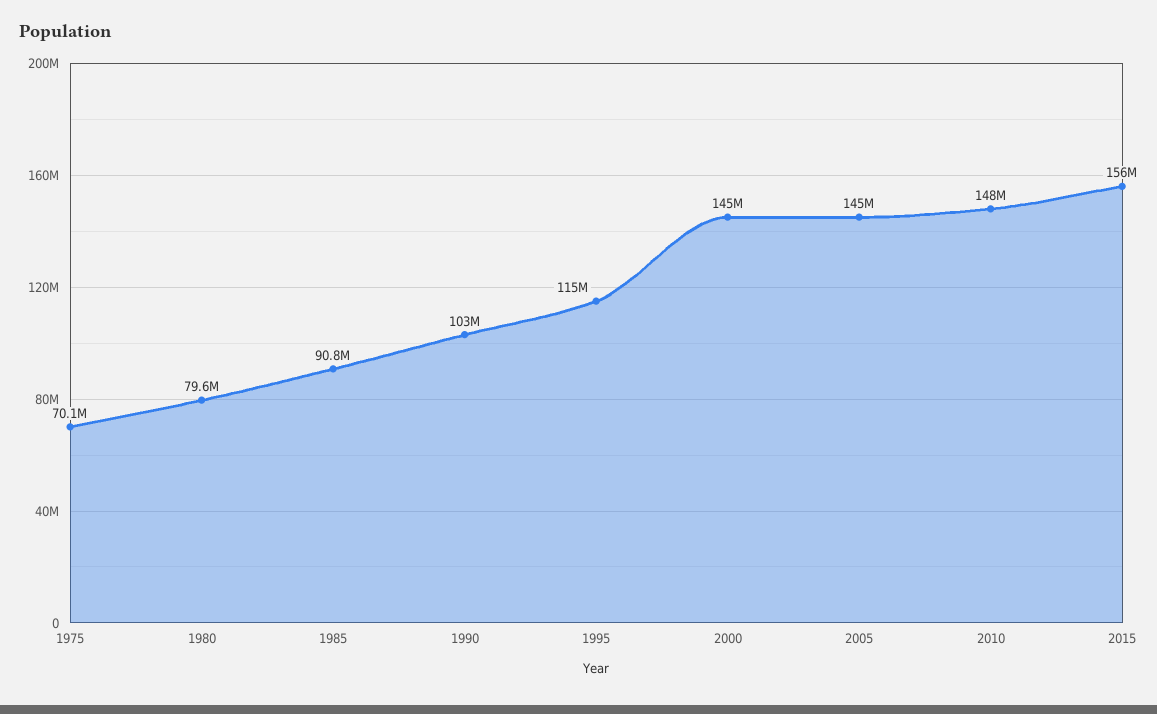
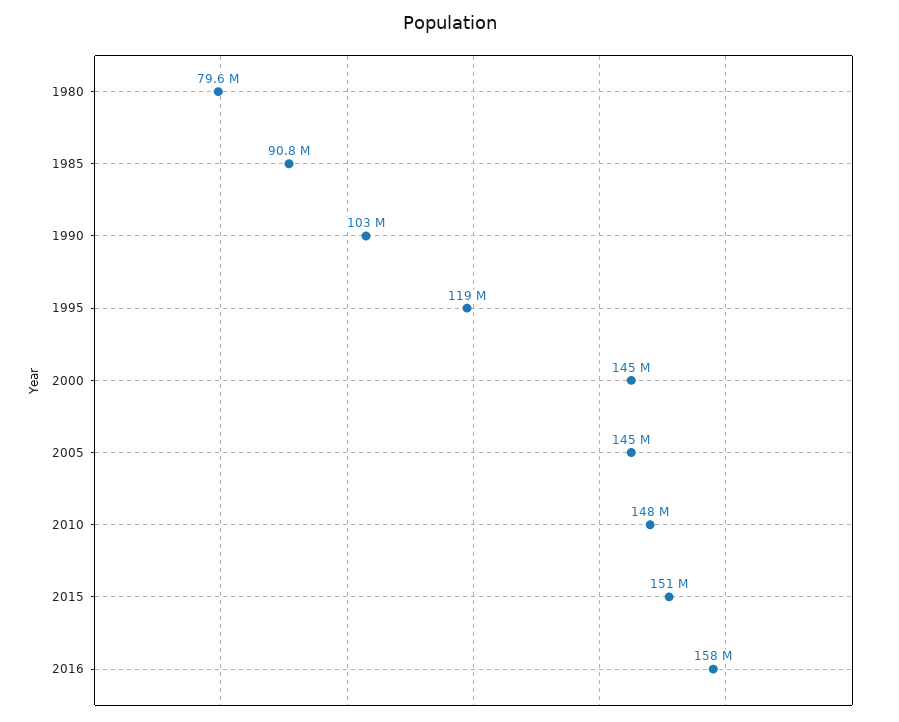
1975: 70100000 -> none
1995: 115000000 -> 119000000
2015: 156000000 -> 151000000
2016: none -> 158000000

